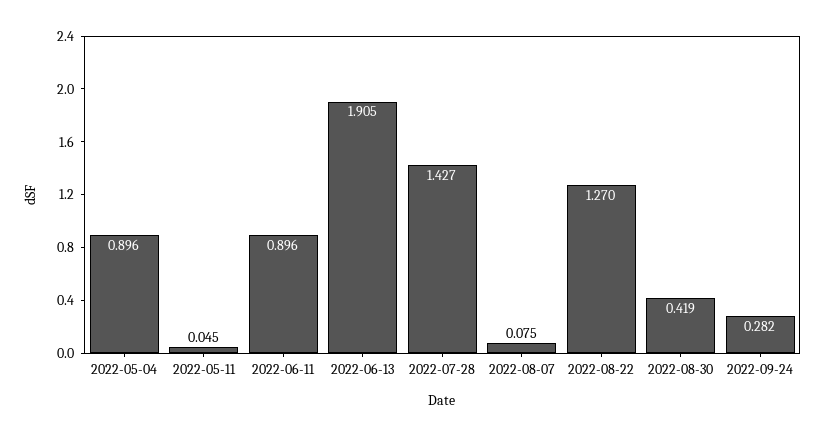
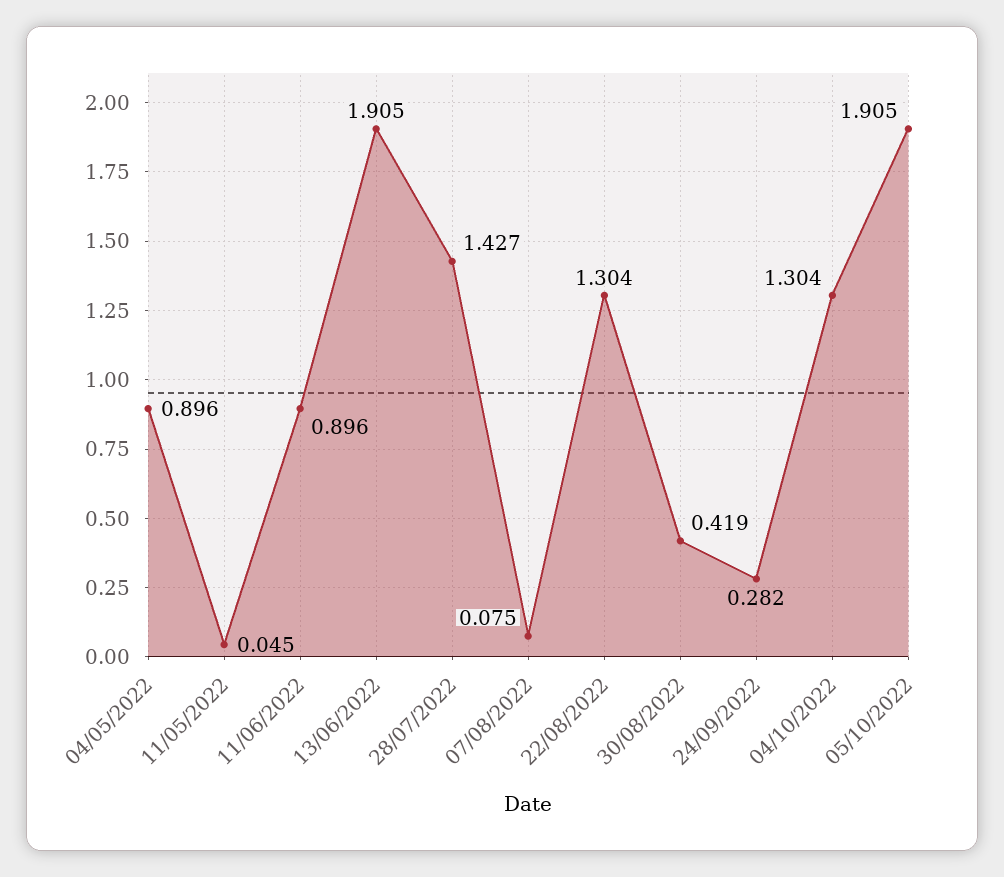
2022-08-22: 1.27 -> 1.304
04/10/2022: none -> 1.304
05/10/2022: none -> 1.905

